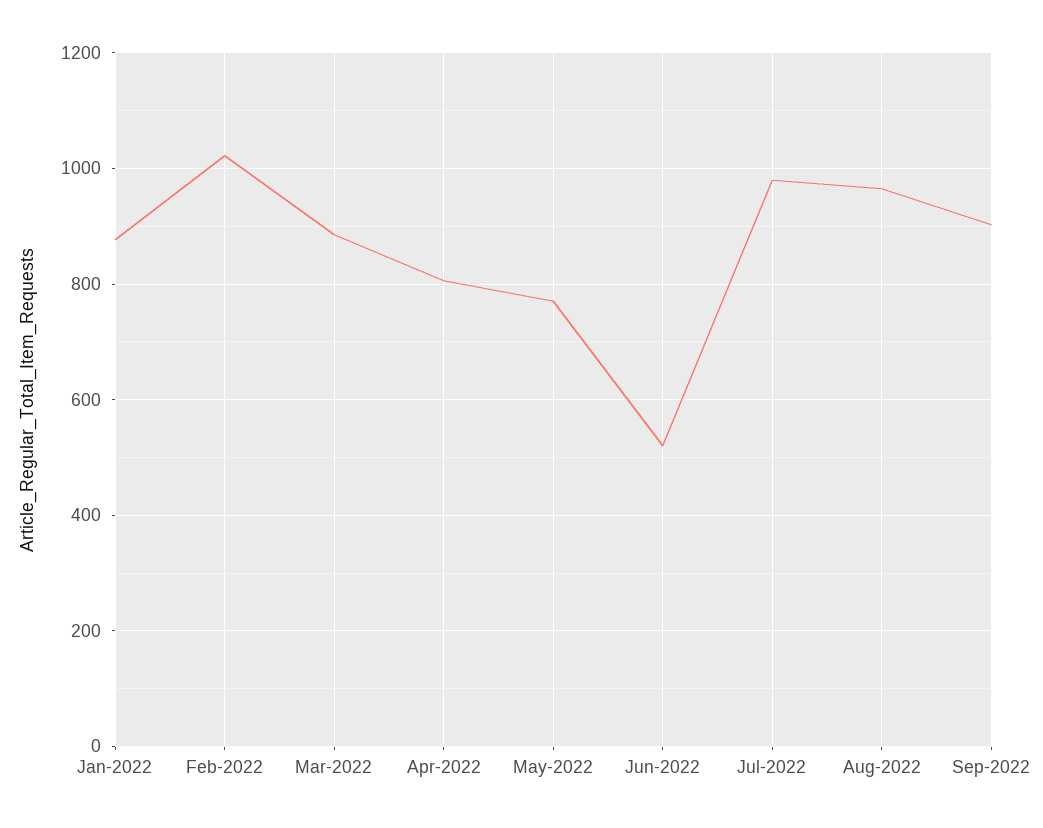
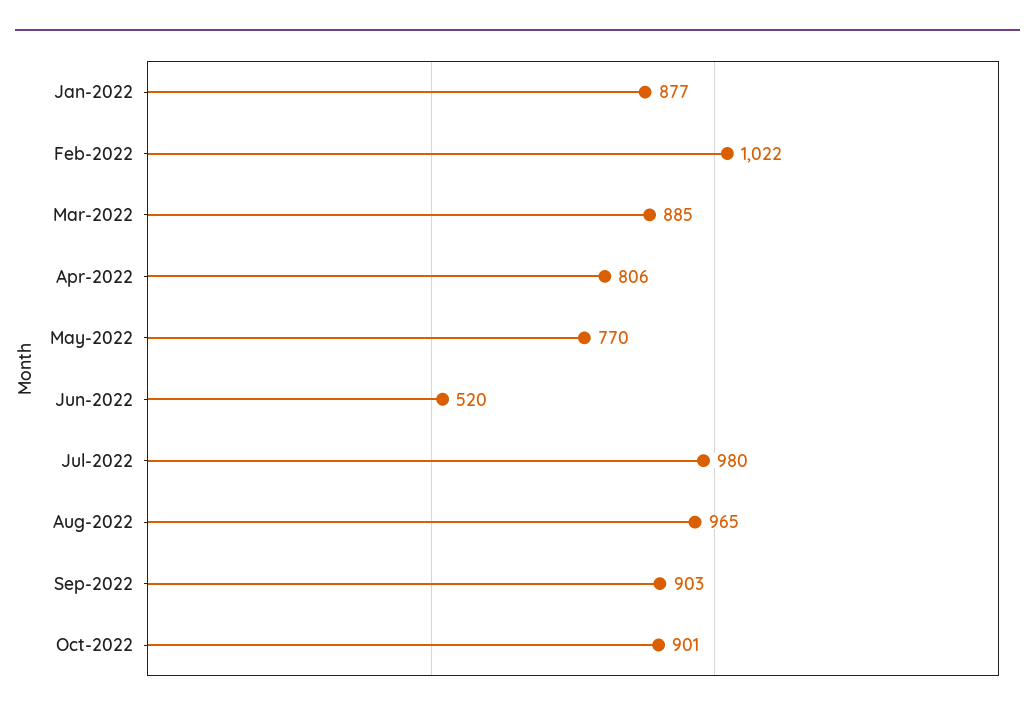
Oct-2022: none -> 901

